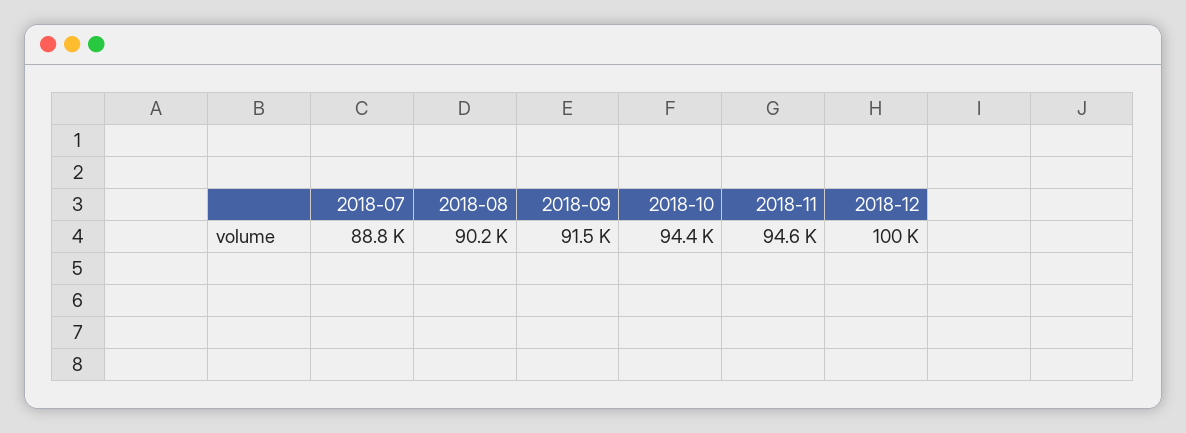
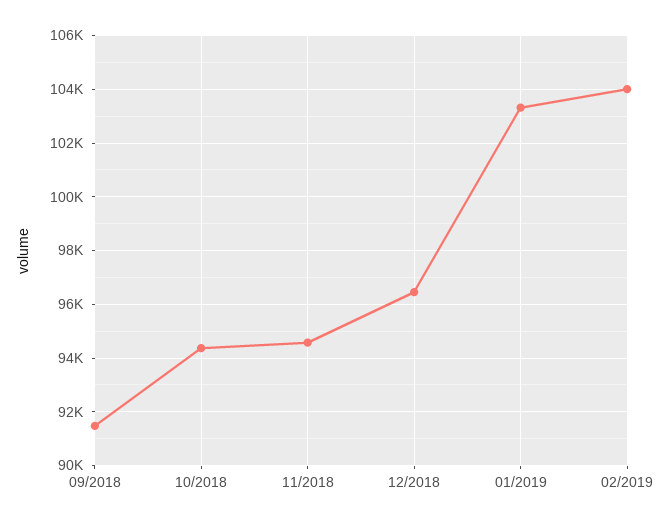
2018-07: 88800 -> none
2018-08: 90200 -> none
2018-12: 100000 -> 96500
01/2019: none -> 103250
02/2019: none -> 104000

